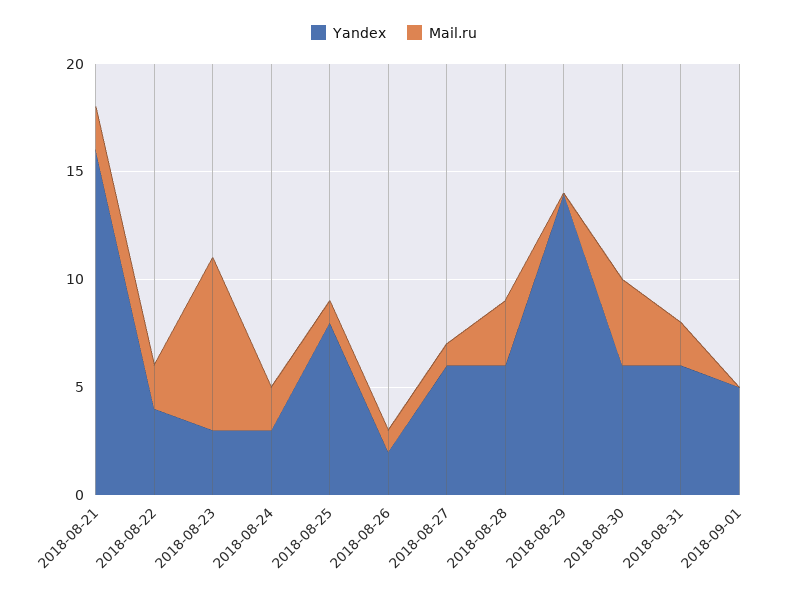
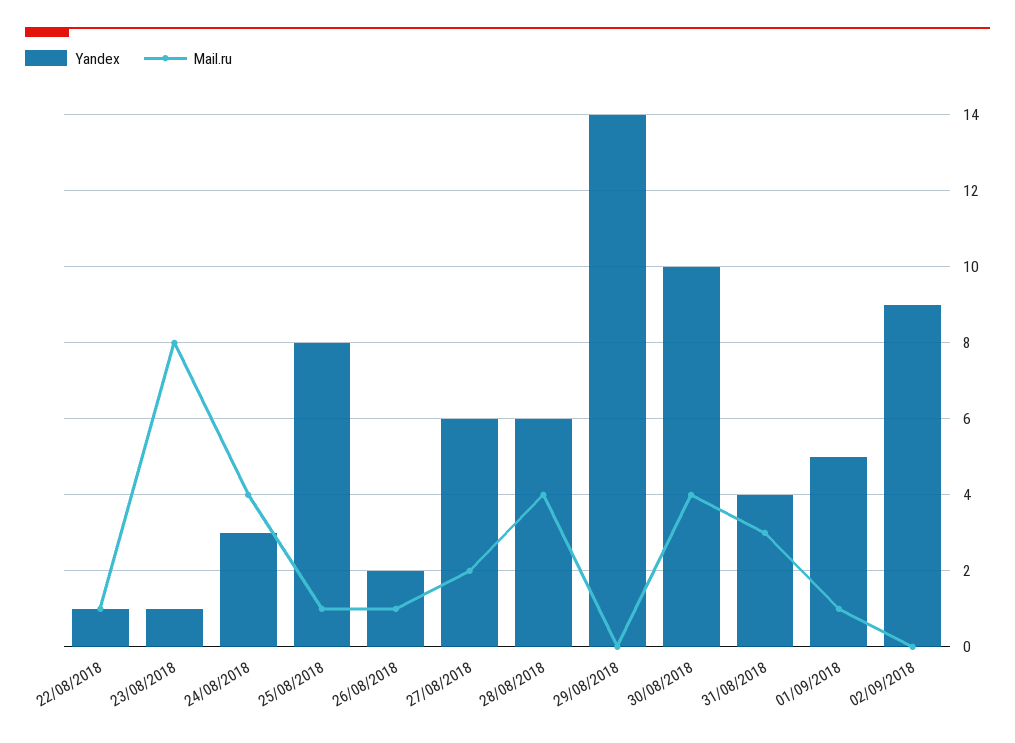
Yandex, 2018-08-21: 16 -> none
Mail.ru, 2018-08-21: 2 -> none
Yandex, 2018-08-22: 4 -> 1
Mail.ru, 2018-08-22: 2 -> 1
Yandex, 2018-08-23: 3 -> 1
Mail.ru, 2018-08-24: 2 -> 4
Mail.ru, 2018-08-27: 1 -> 2
Mail.ru, 2018-08-28: 3 -> 4
Yandex, 2018-08-30: 6 -> 10
Yandex, 2018-08-31: 6 -> 4
Mail.ru, 2018-08-31: 2 -> 3
Mail.ru, 2018-09-01: 0 -> 1
Yandex, 02/09/2018: none -> 9
Mail.ru, 02/09/2018: none -> 0

